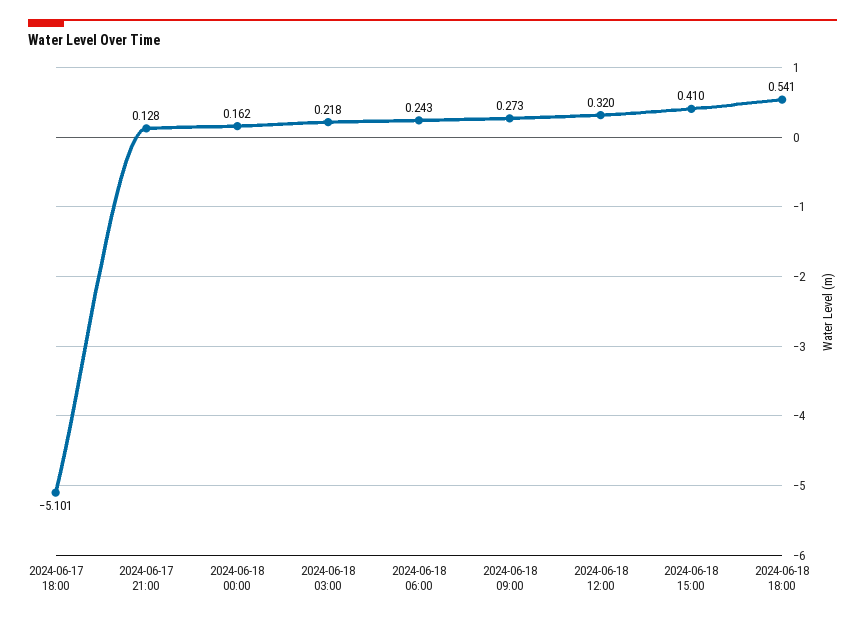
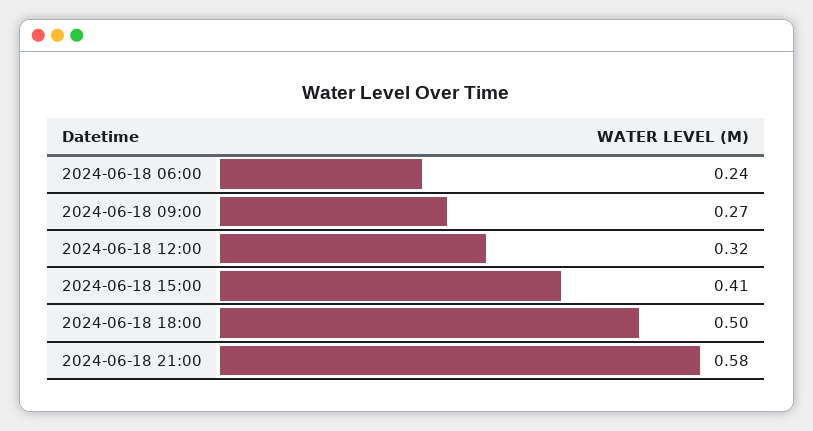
2024-06-17 18:00: -5.101 -> none
2024-06-17 21:00: 0.128 -> none
2024-06-18 00:00: 0.162 -> none
2024-06-18 03:00: 0.218 -> none
2024-06-18 18:00: 0.541 -> 0.5
2024-06-18 21:00: none -> 0.58

